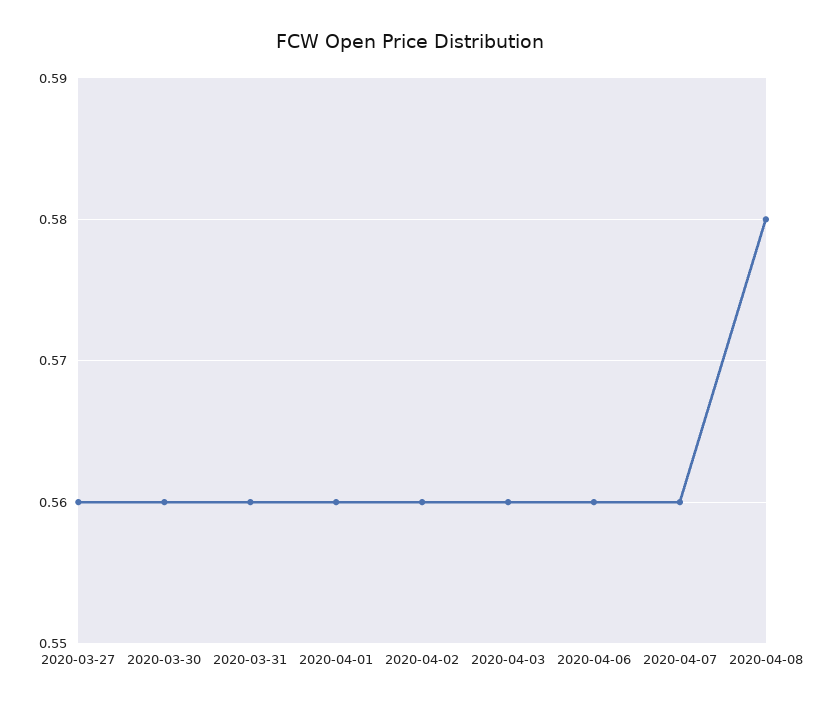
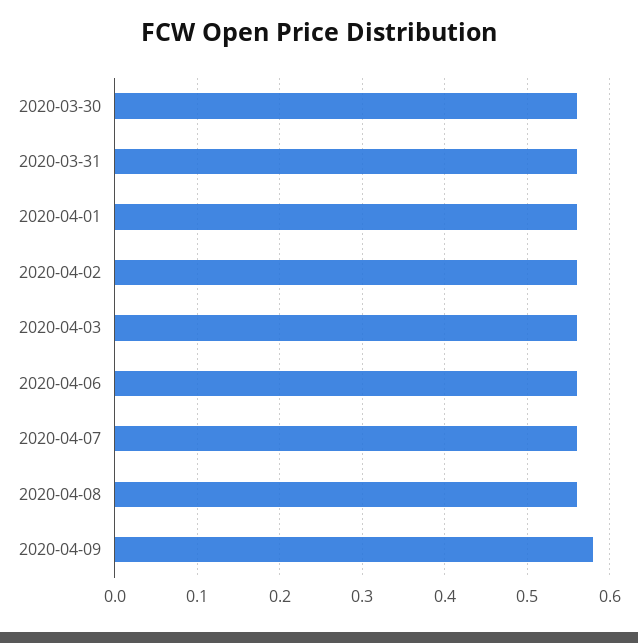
2020-03-27: 0.56 -> none
2020-04-08: 0.58 -> 0.56
2020-04-09: none -> 0.58

